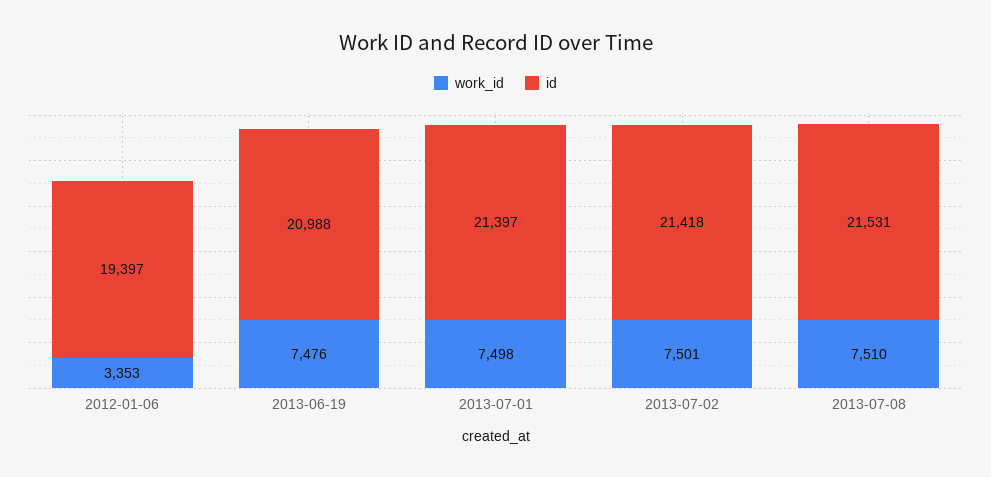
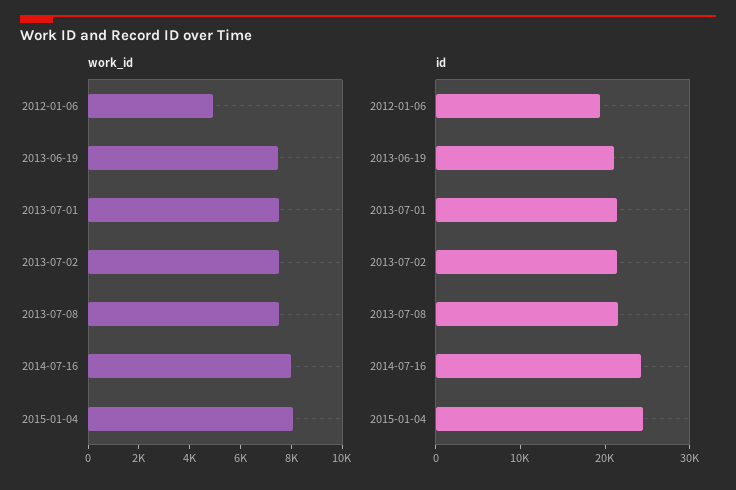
work_id, 2012-01-06: 3353 -> 5000
work_id, 2014-07-16: none -> 8000
work_id, 2015-01-04: none -> 8000
id, 2014-07-16: none -> 24000
id, 2015-01-04: none -> 24000

